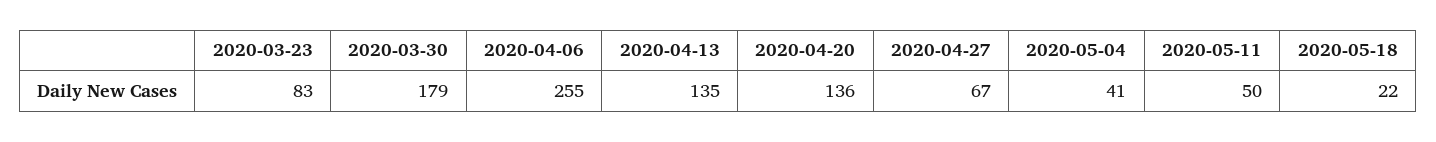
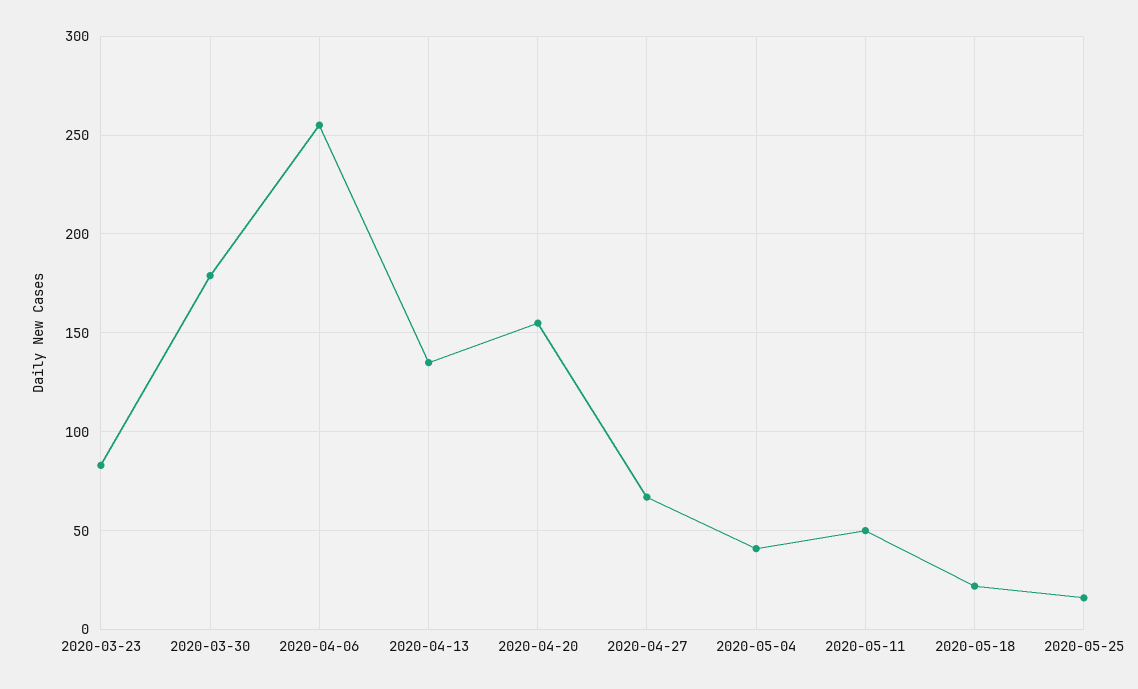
2020-04-20: 136 -> 155
2020-05-25: none -> 15

